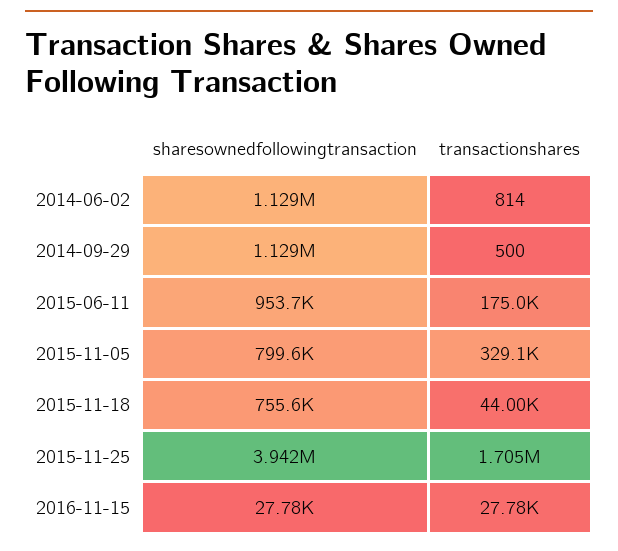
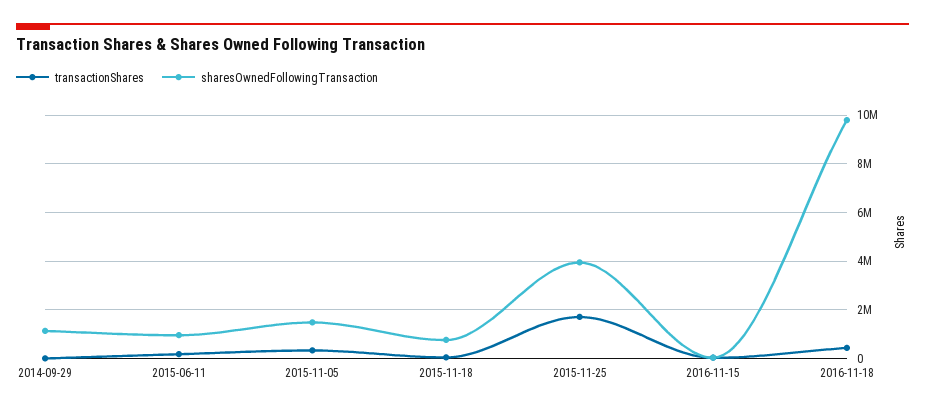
sharesownedfollowingtransaction, 2014-06-02: 1129000 -> none
transactionshares, 2014-06-02: 814 -> none
sharesownedfollowingtransaction, 2015-11-05: 799600 -> 1500000
transactionshares, 2016-11-18: none -> 500000
sharesownedfollowingtransaction, 2016-11-18: none -> 9750000

